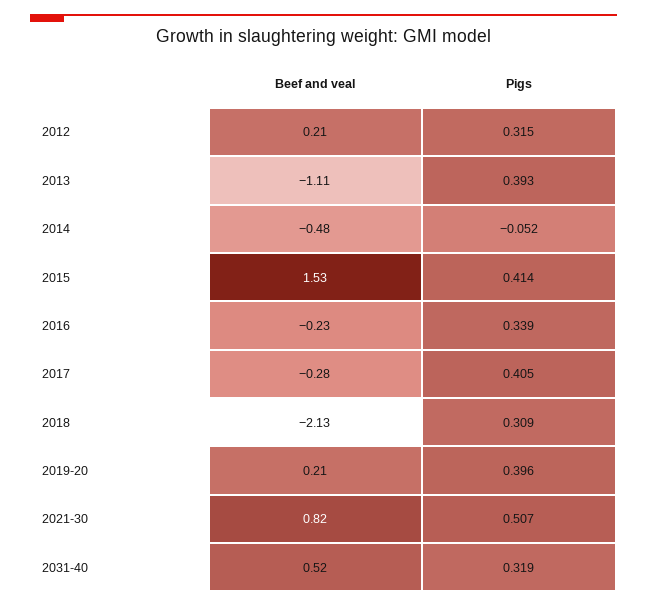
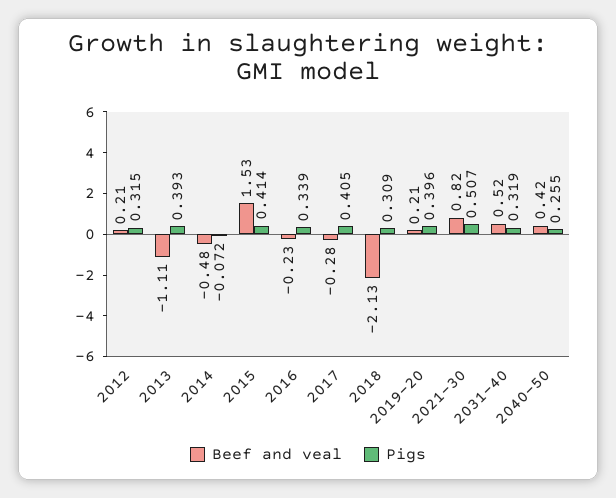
Pigs, 2014: -0.052 -> -0.072
Beef and veal, 2040-50: none -> 0.42
Pigs, 2040-50: none -> 0.255

